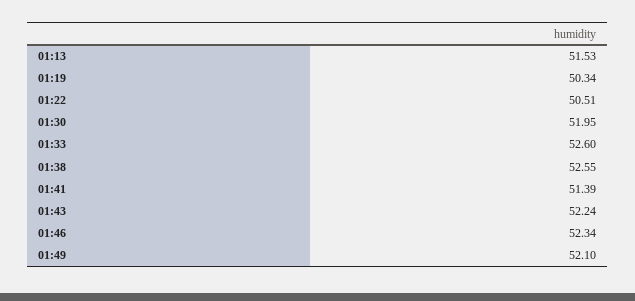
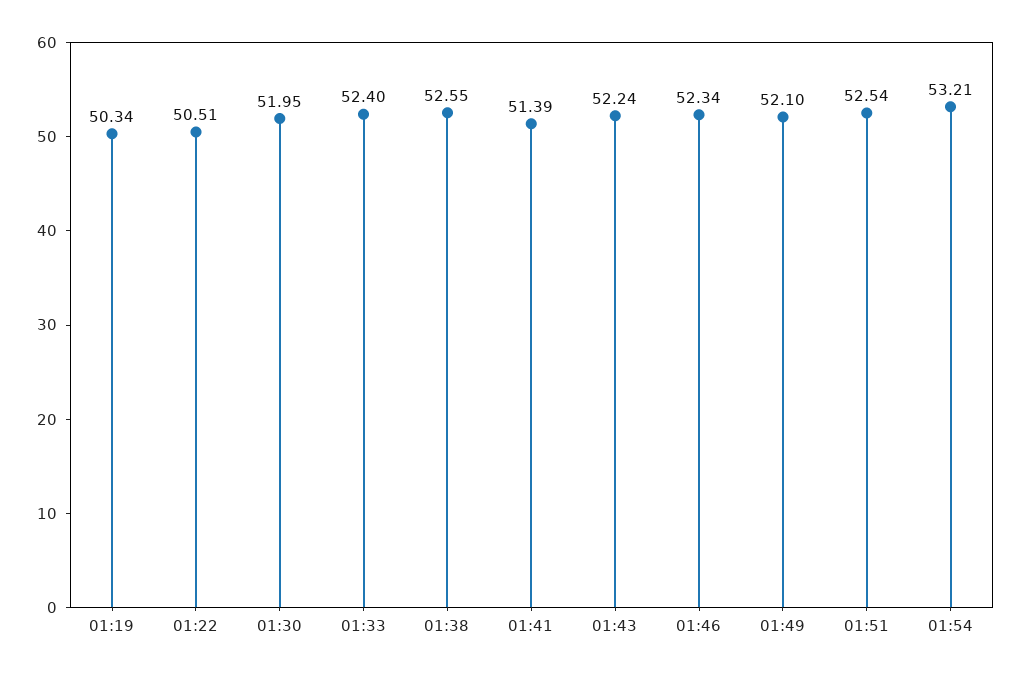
01:13: 51.53 -> none
01:33: 52.6 -> 52.4
01:51: none -> 52.54
01:54: none -> 53.21

